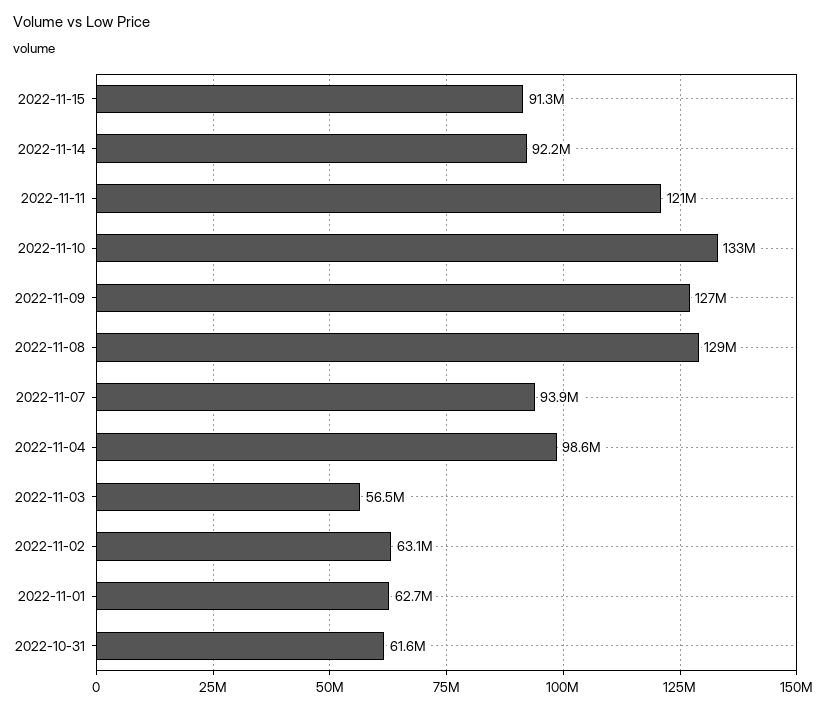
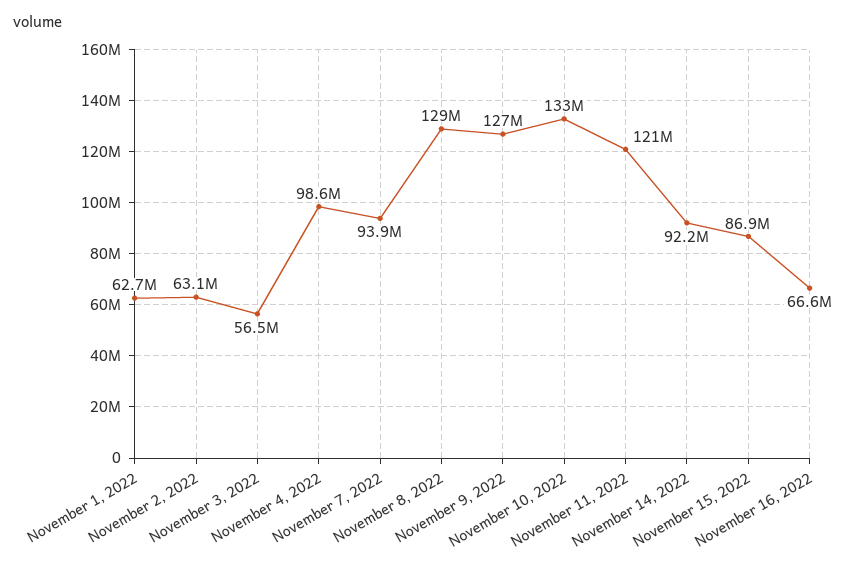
2022-11-15: 91300000 -> 86900000
2022-10-31: 61600000 -> none
November 16, 2022: none -> 66600000

